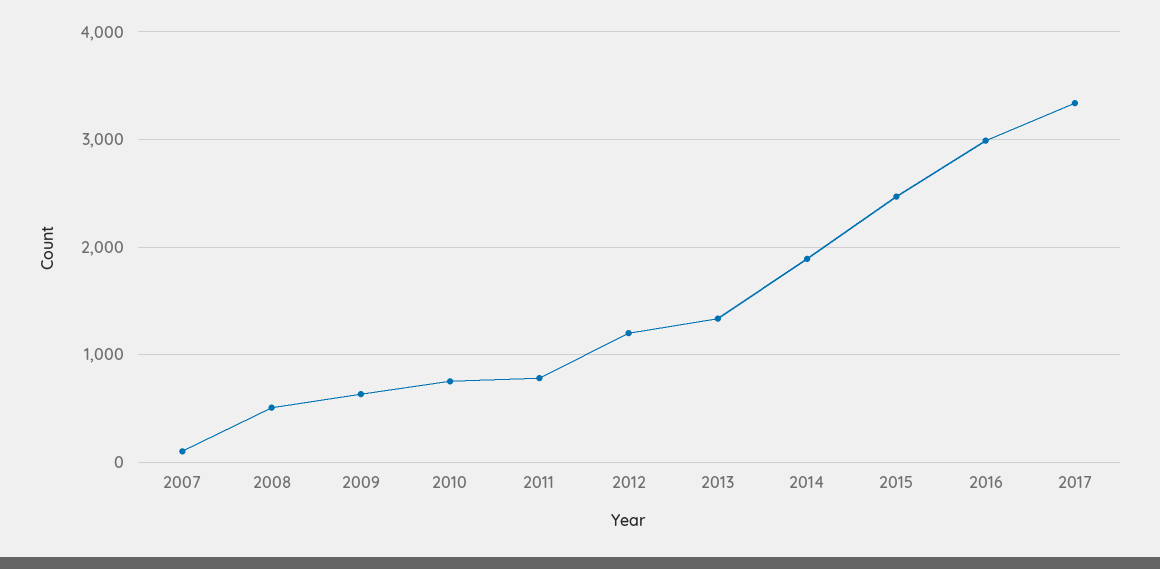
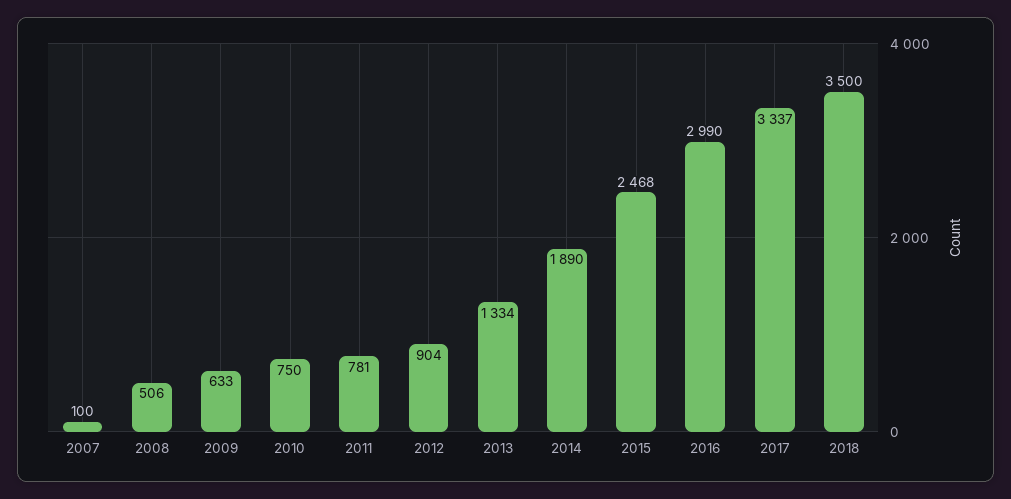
2012: 1200 -> 904
2018: none -> 3500

